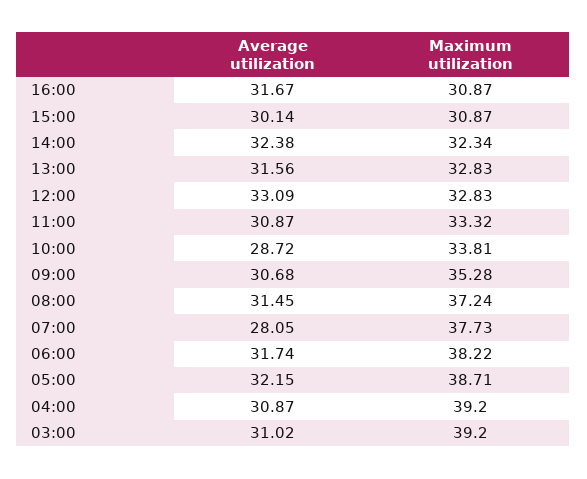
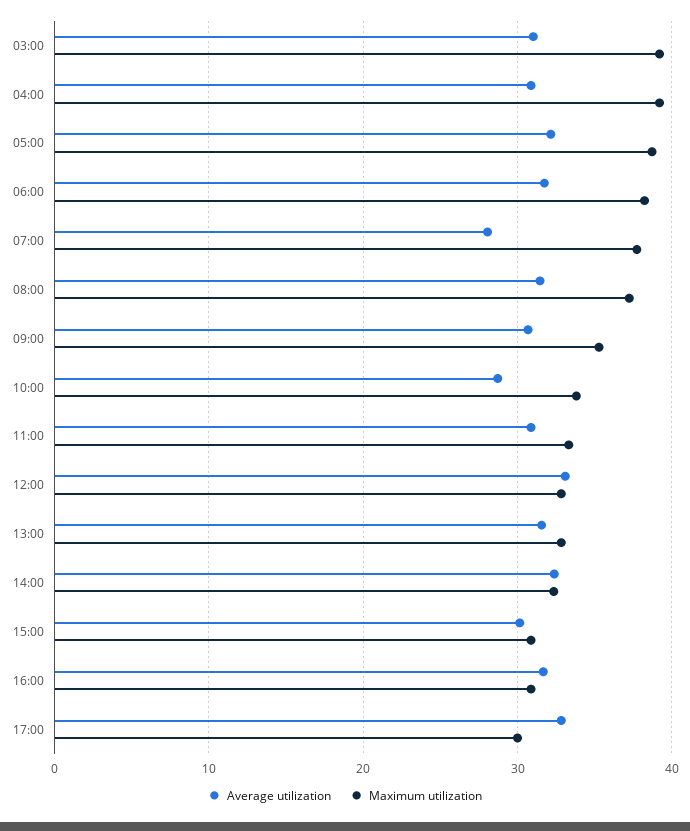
Average utilization, 17:00: none -> 33
Maximum utilization, 17:00: none -> 30

